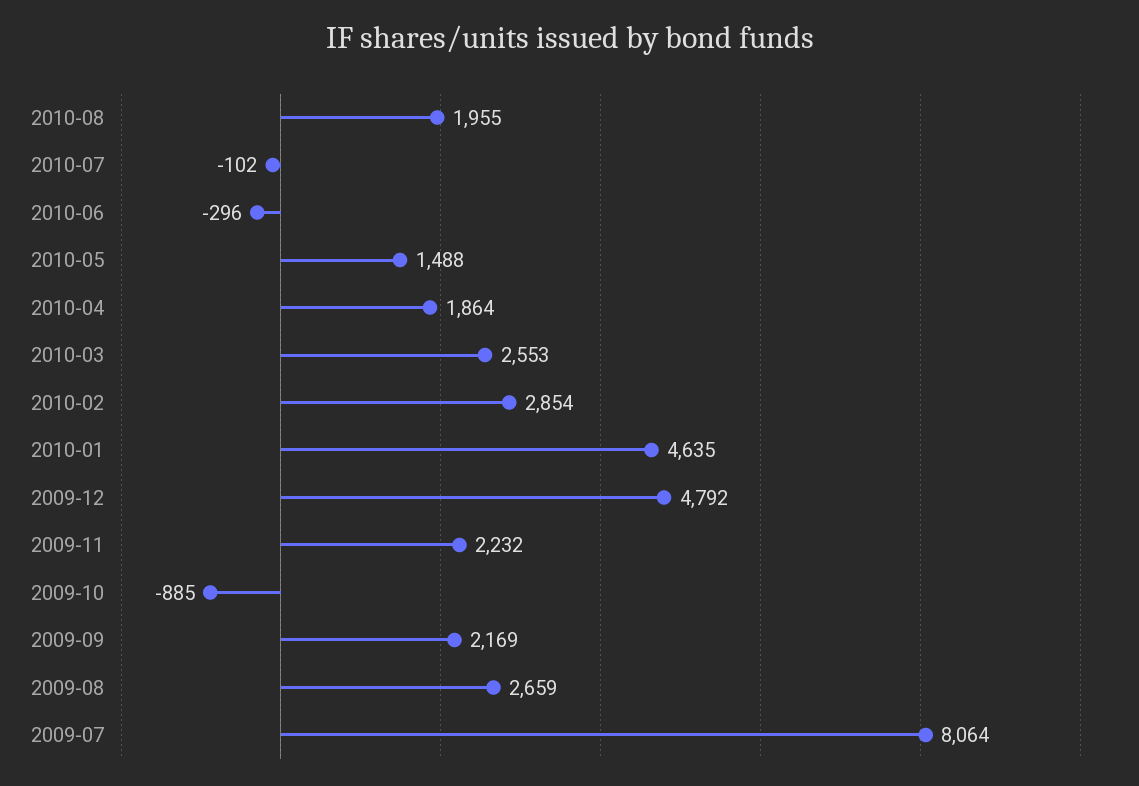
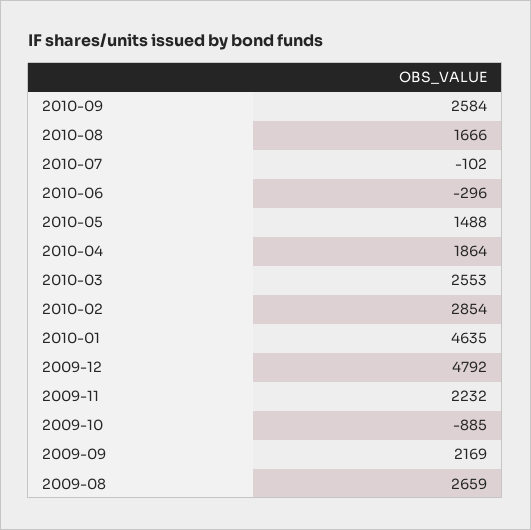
2010-08: 1955 -> 1666
2009-07: 8064 -> none
2010-09: none -> 2584

